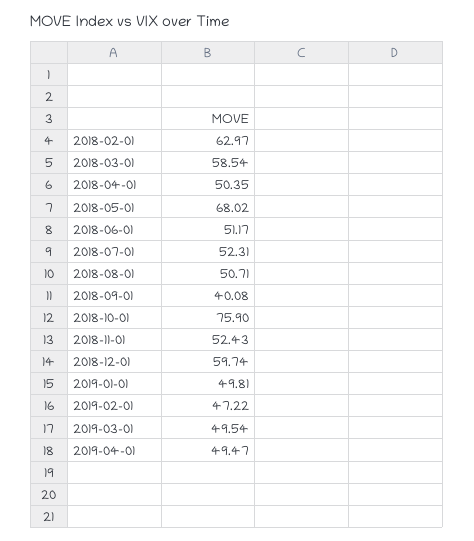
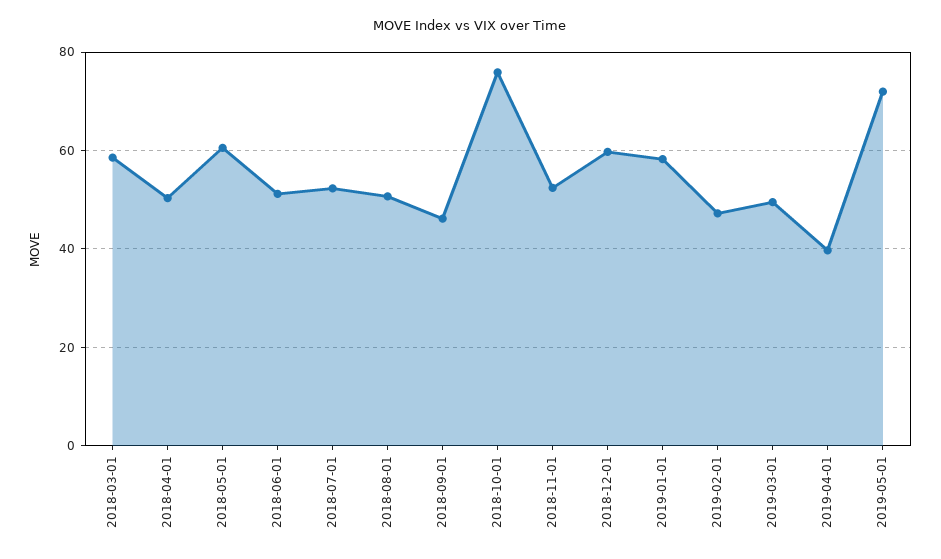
2018-02-01: 62.97 -> none
2018-05-01: 68.02 -> 60
2018-09-01: 40.08 -> 46
2019-01-01: 49.81 -> 58
2019-04-01: 49.47 -> 40
2019-05-01: none -> 72

